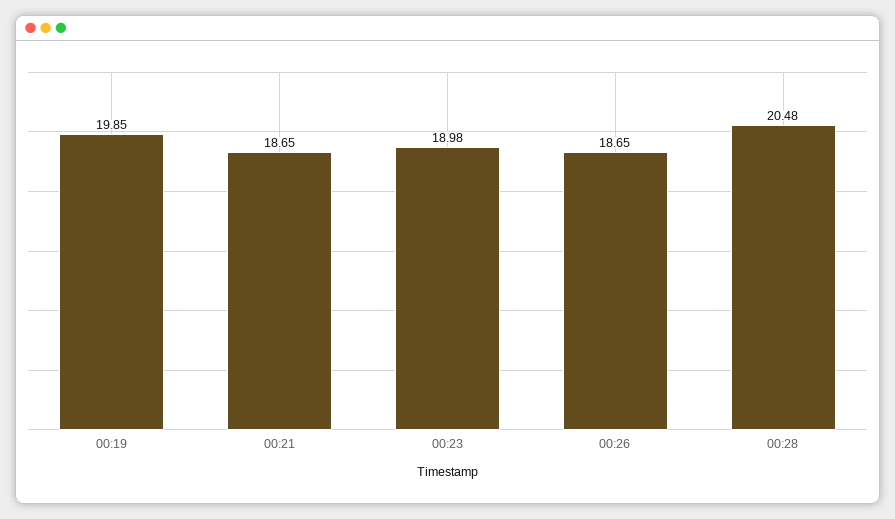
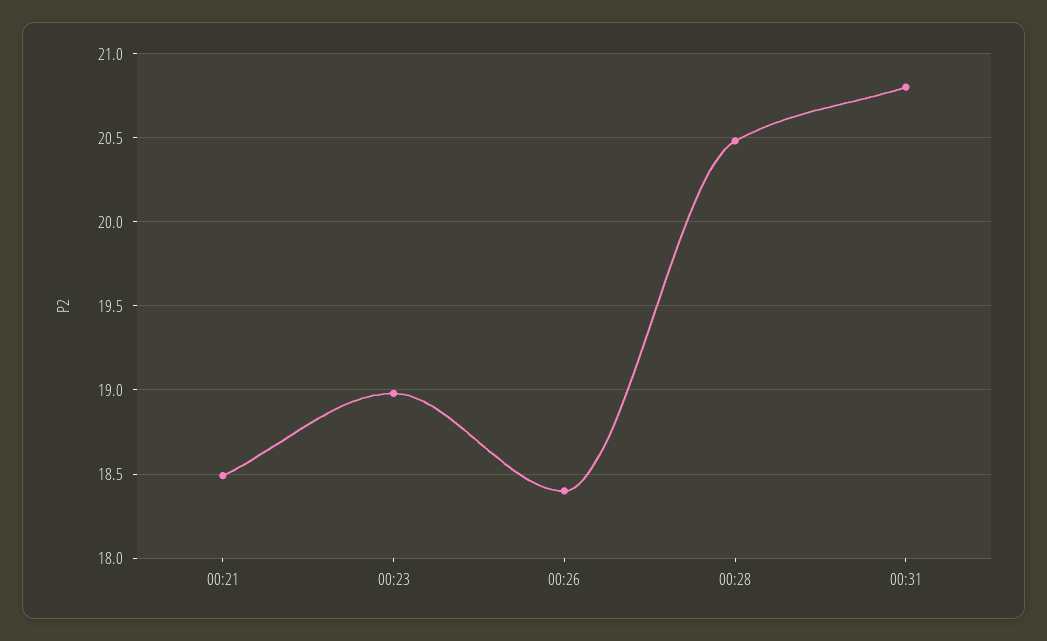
00:19: 19.85 -> none
00:21: 18.65 -> 18.5
00:26: 18.65 -> 18.4
00:31: none -> 20.8

